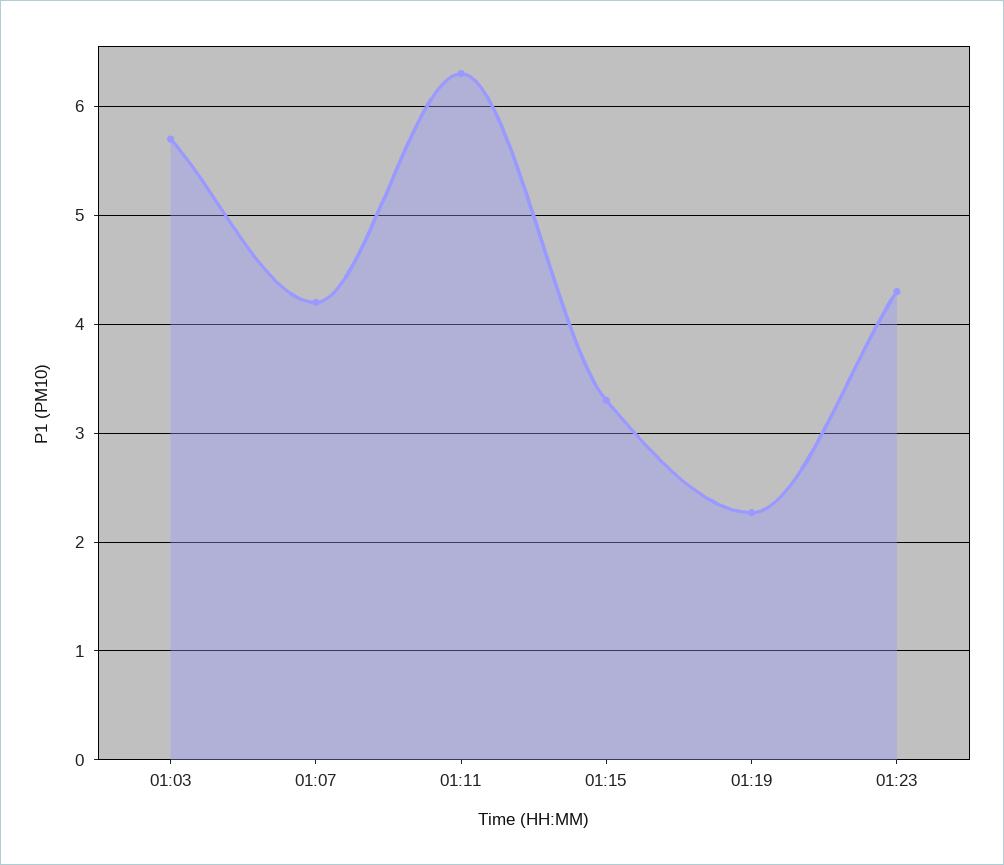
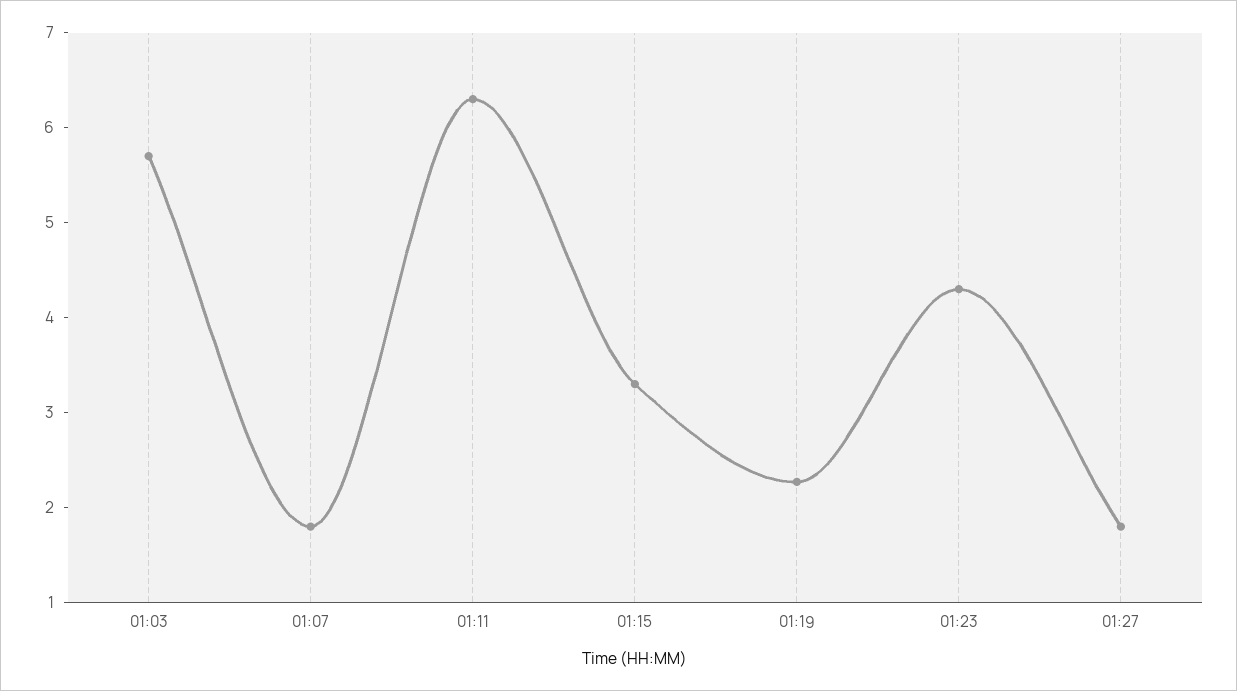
01:07: 4.2 -> 1.8
01:27: none -> 1.8

